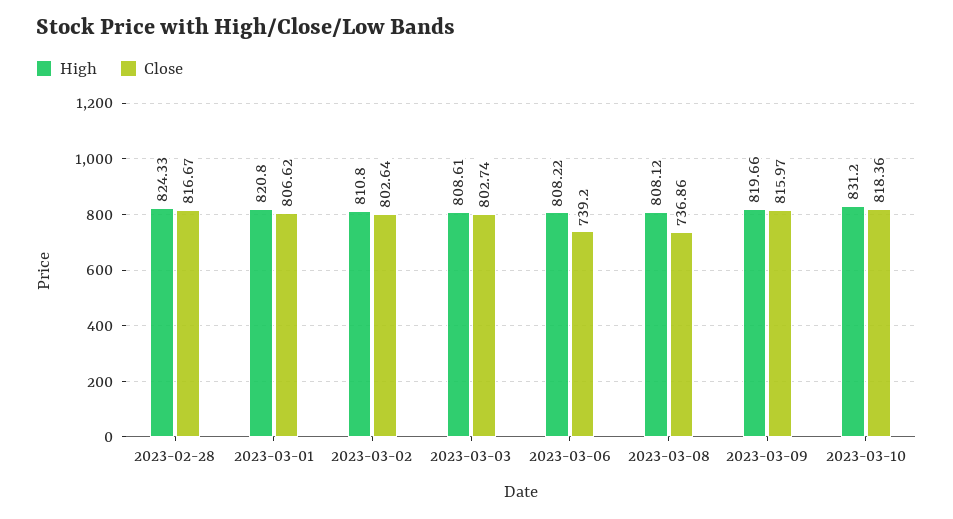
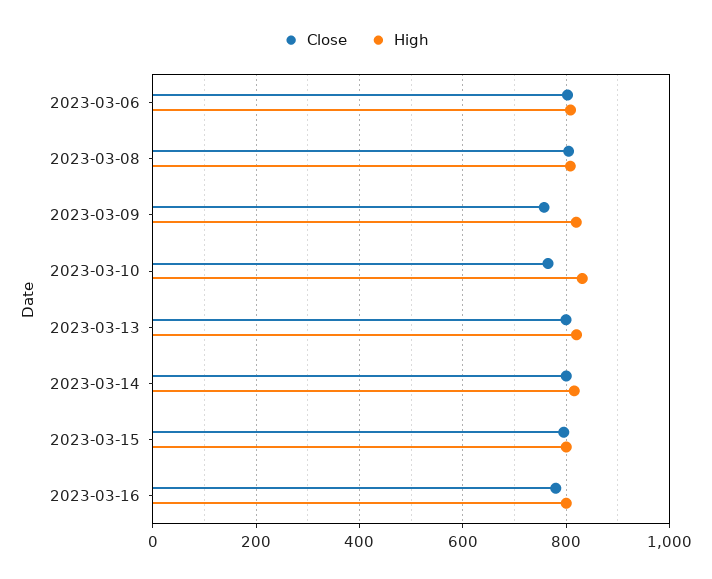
High, 2023-02-28: 824.33 -> none
Close, 2023-02-28: 816.67 -> none
High, 2023-03-01: 820.8 -> none
Close, 2023-03-01: 806.62 -> none
High, 2023-03-02: 810.8 -> none
Close, 2023-03-02: 802.64 -> none
High, 2023-03-03: 808.61 -> none
Close, 2023-03-03: 802.74 -> none
Close, 2023-03-06: 739.2 -> 800
Close, 2023-03-08: 736.86 -> 800
Close, 2023-03-09: 815.97 -> 760
Close, 2023-03-10: 818.36 -> 760
Close, 2023-03-13: none -> 800
High, 2023-03-13: none -> 820
Close, 2023-03-14: none -> 800
High, 2023-03-14: none -> 820
Close, 2023-03-15: none -> 800
High, 2023-03-15: none -> 800
Close, 2023-03-16: none -> 780
High, 2023-03-16: none -> 800

